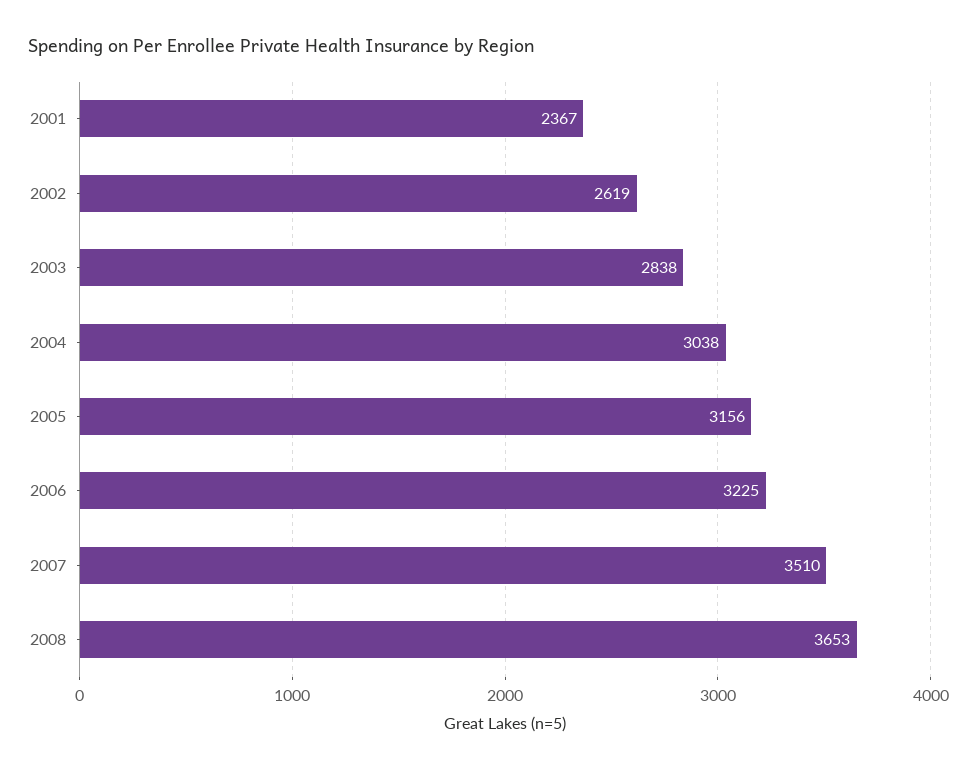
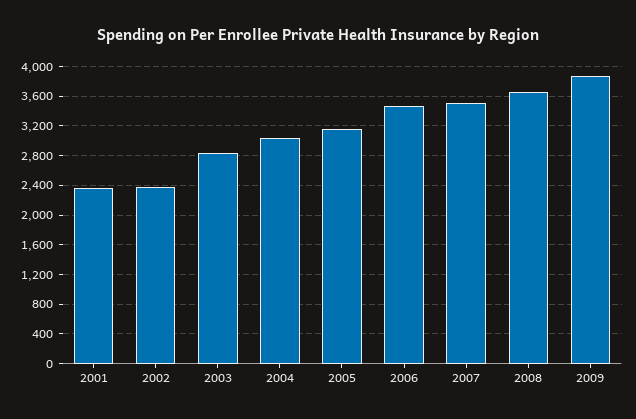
2002: 2619 -> 2400
2006: 3225 -> 3500
2009: none -> 3900

